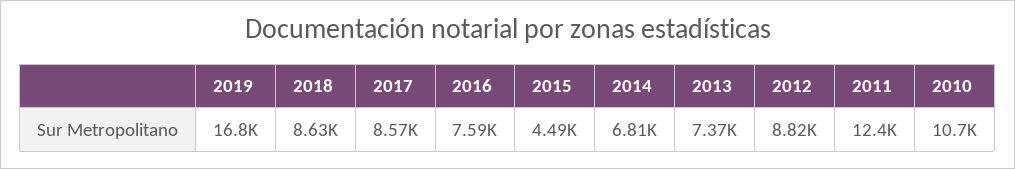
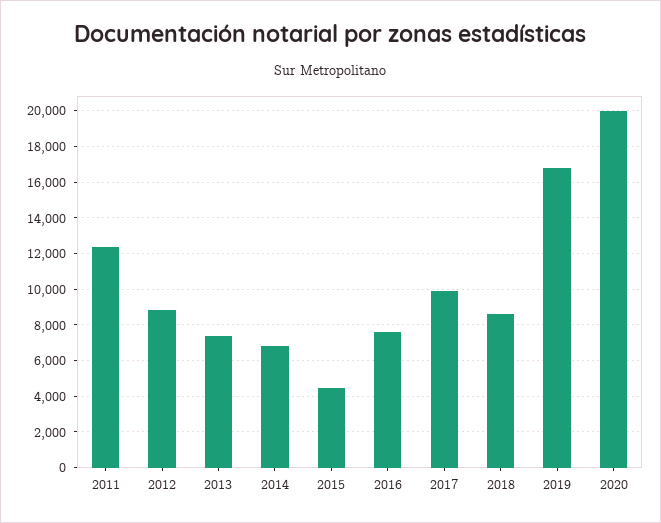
2017: 8570 -> 10000
2010: 10700 -> none
2020: none -> 20000

